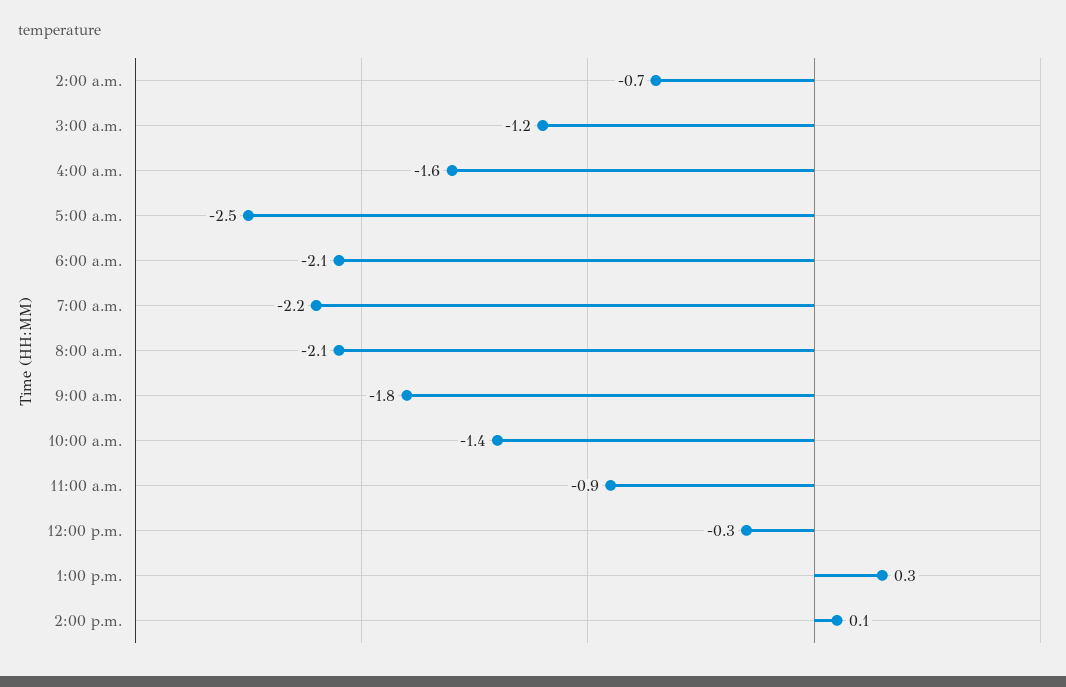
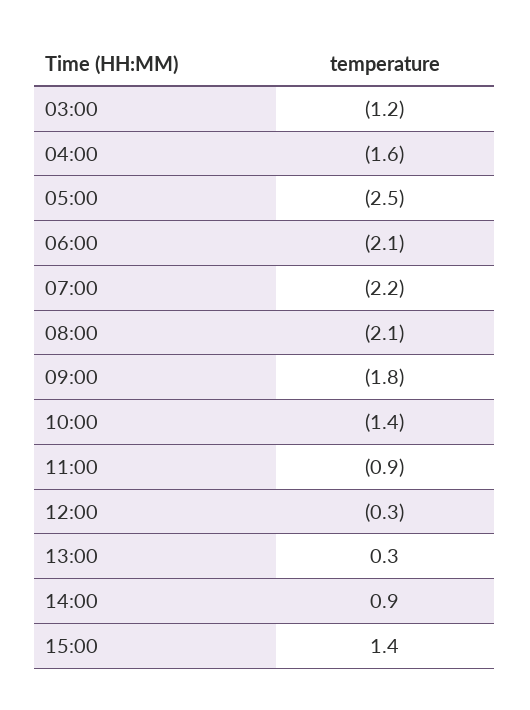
2:00 a.m.: -0.7 -> none
2:00 p.m.: 0.1 -> 0.9
15:00: none -> 1.4

